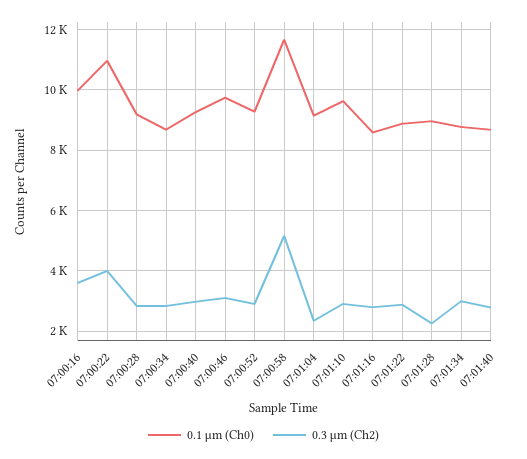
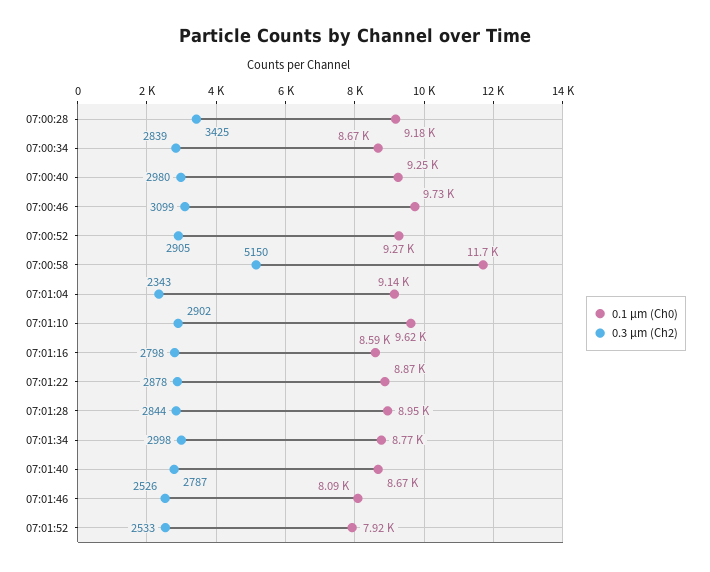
0.1 µm (Ch0), 07:00:16: 10000 -> none
0.3 µm (Ch2), 07:00:16: 3600 -> none
0.1 µm (Ch0), 07:00:22: 11000 -> none
0.3 µm (Ch2), 07:00:22: 4000 -> none
0.3 µm (Ch2), 07:00:28: 2800 -> 3425
0.3 µm (Ch2), 07:01:28: 2200 -> 2844
0.1 µm (Ch0), 07:01:46: none -> 8090
0.3 µm (Ch2), 07:01:46: none -> 2526
0.1 µm (Ch0), 07:01:52: none -> 7920
0.3 µm (Ch2), 07:01:52: none -> 2533

